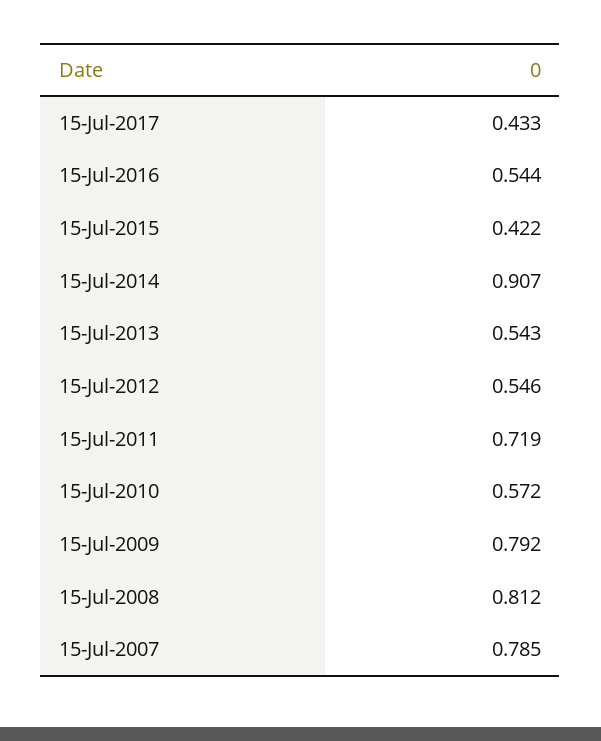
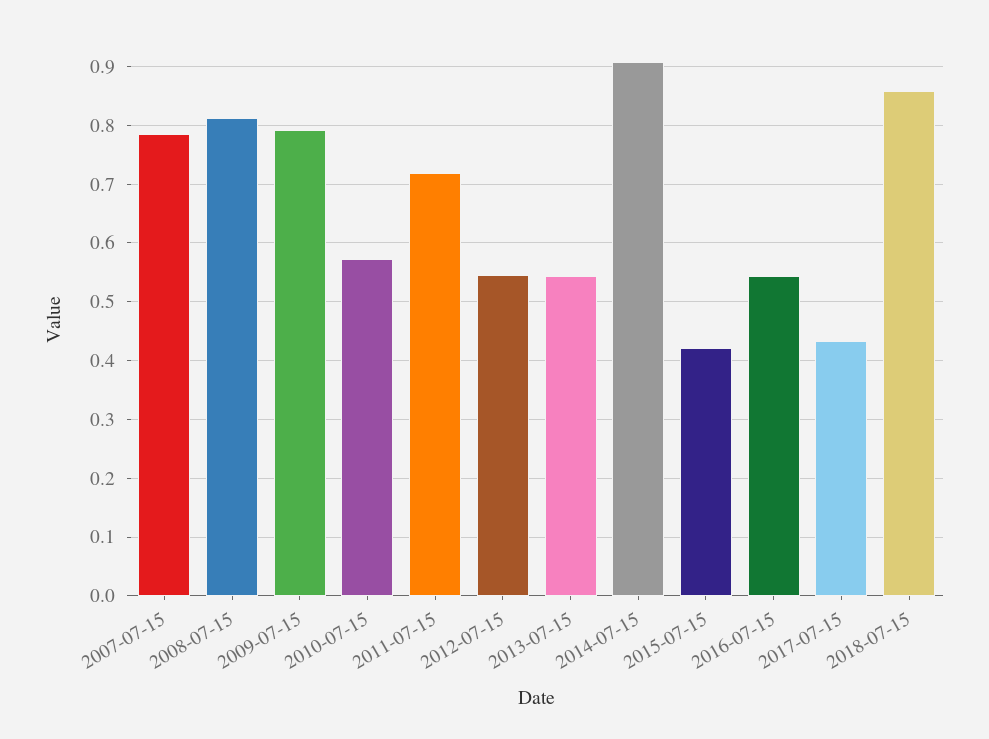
2018-07-15: none -> 0.86

